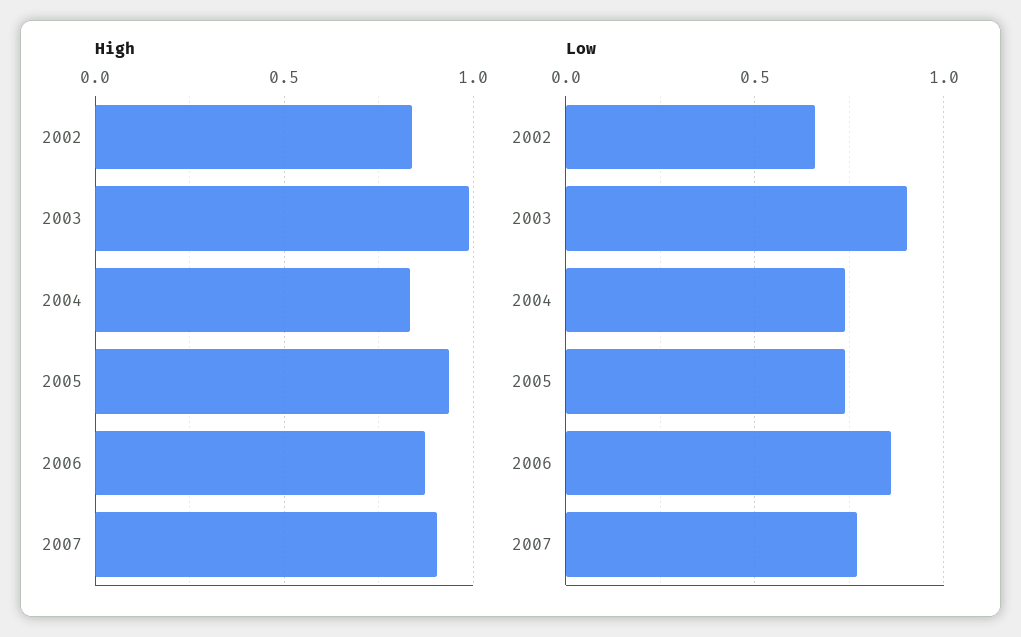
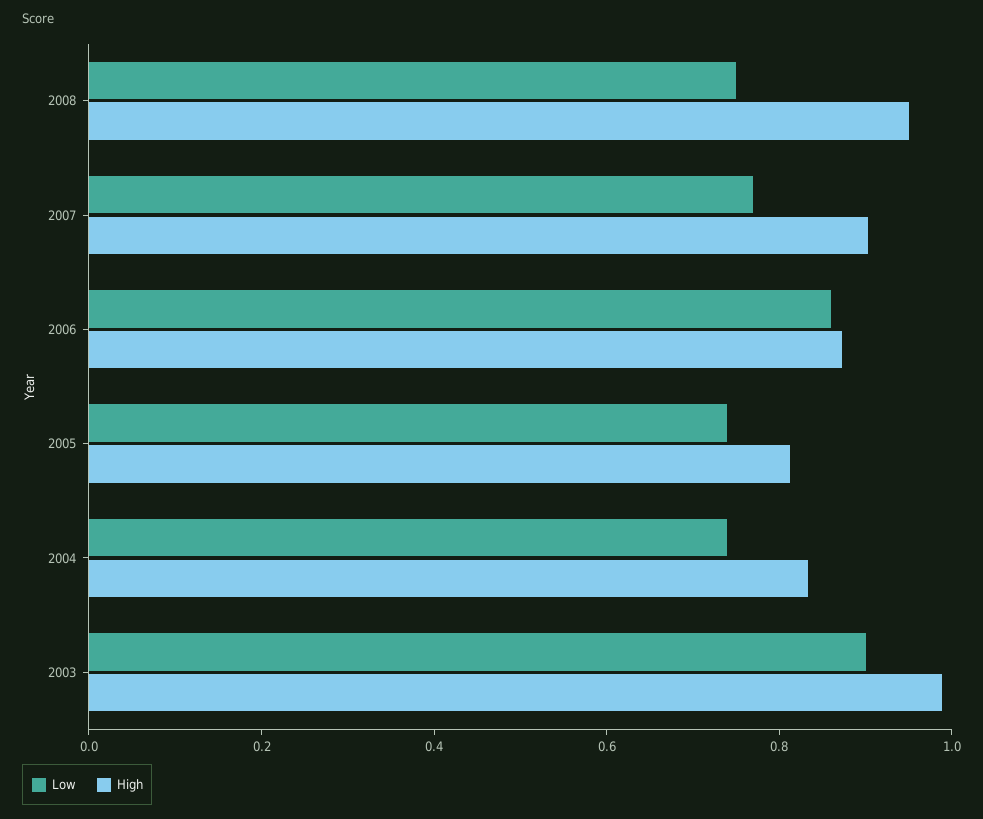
High, 2002: 0.85 -> none
High, 2005: 0.95 -> 0.8
Low, 2002: 0.65 -> none
Low, 2008: none -> 0.75
High, 2008: none -> 0.95

